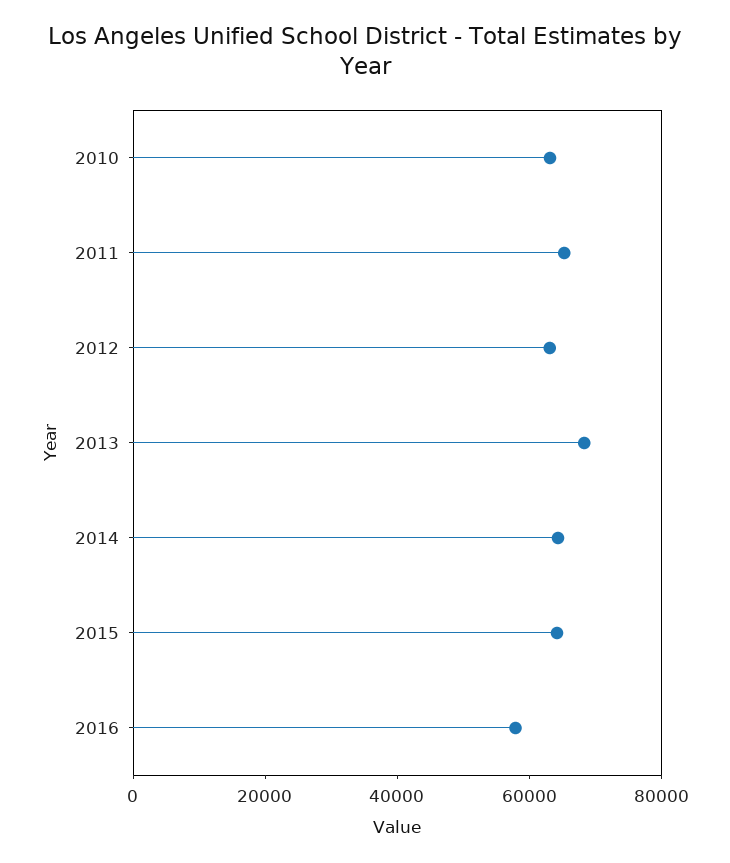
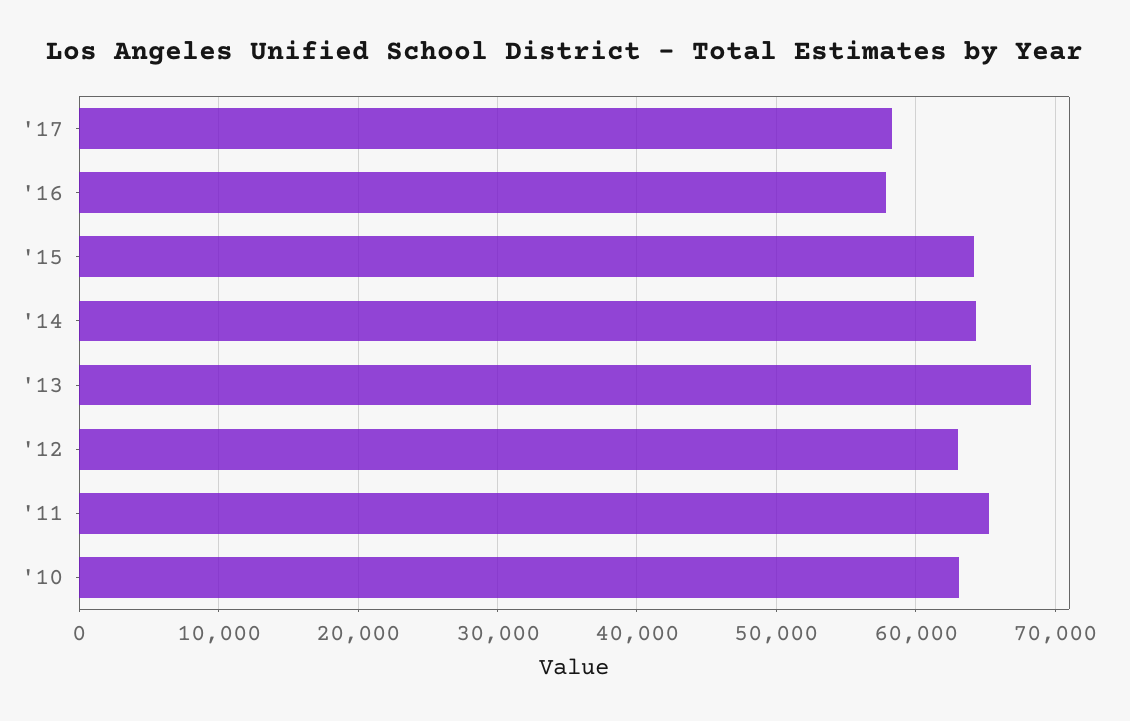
'17: none -> 58000

